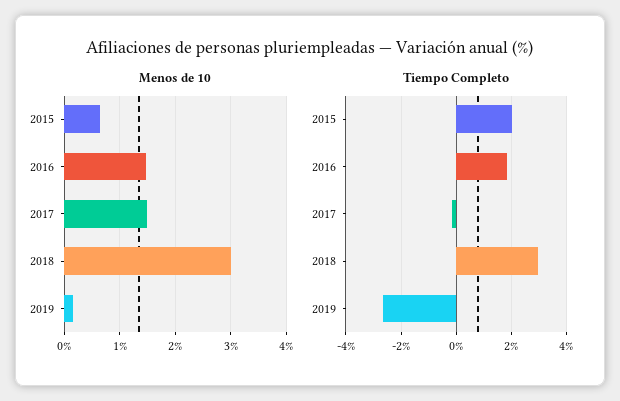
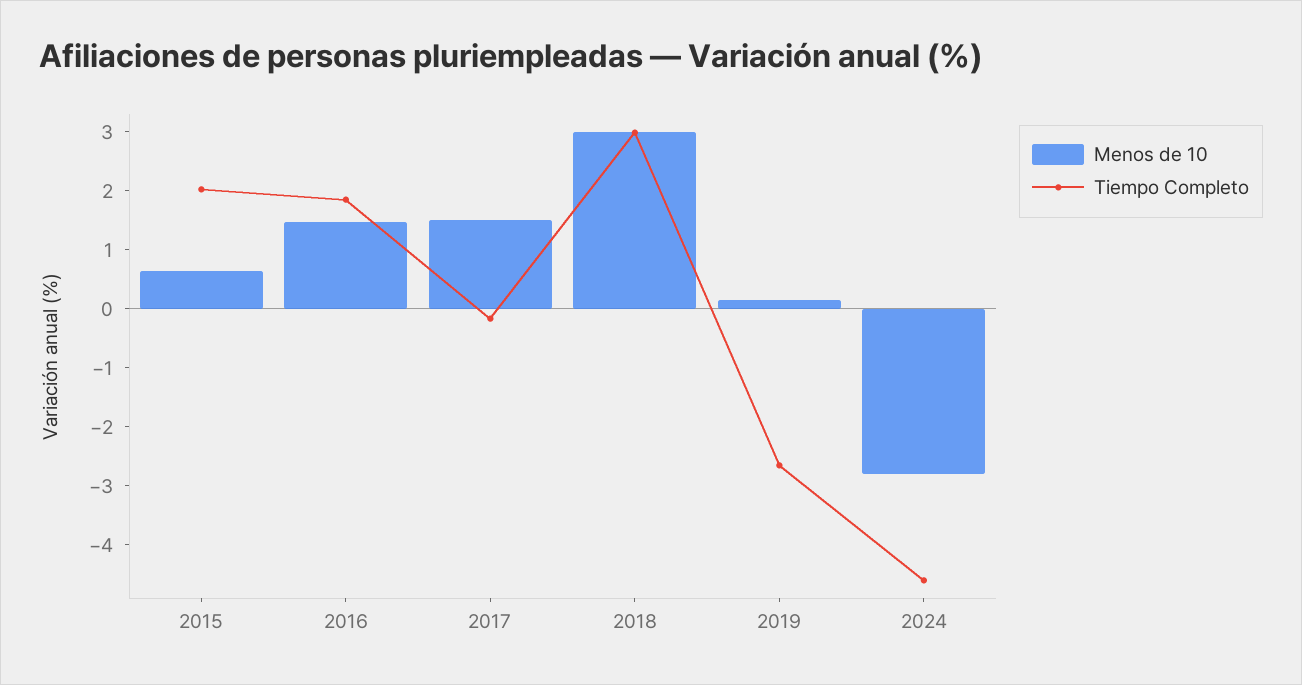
Menos de 10, 2024: none -> -2.8
Tiempo Completo, 2024: none -> -4.6

